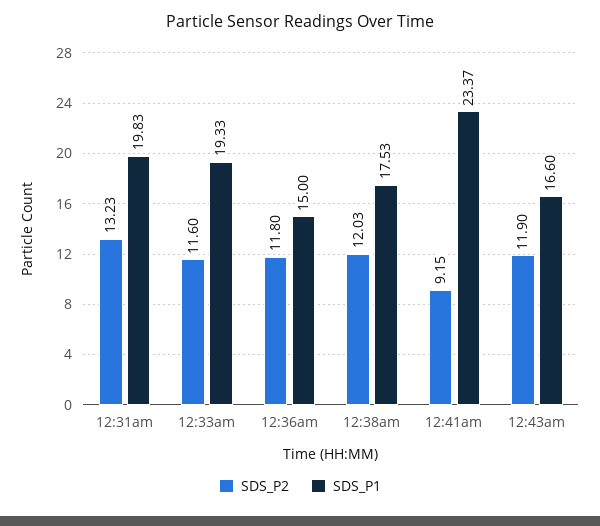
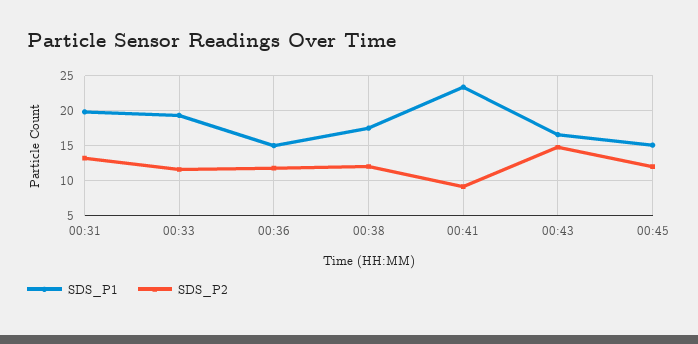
SDS_P2, 12:43am: 11.9 -> 15
SDS_P1, 00:45: none -> 15
SDS_P2, 00:45: none -> 12

